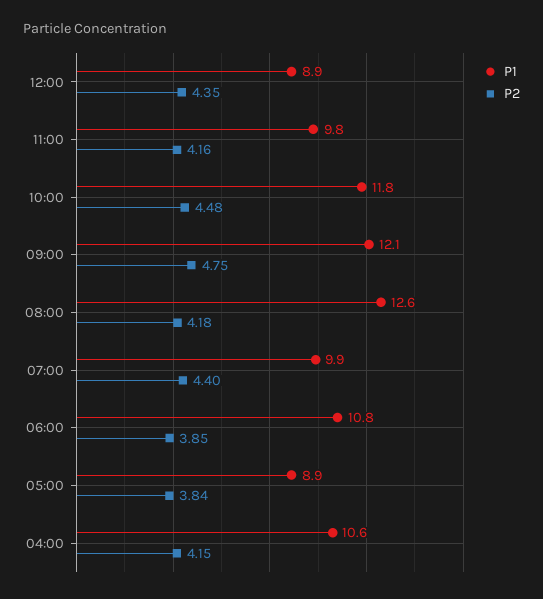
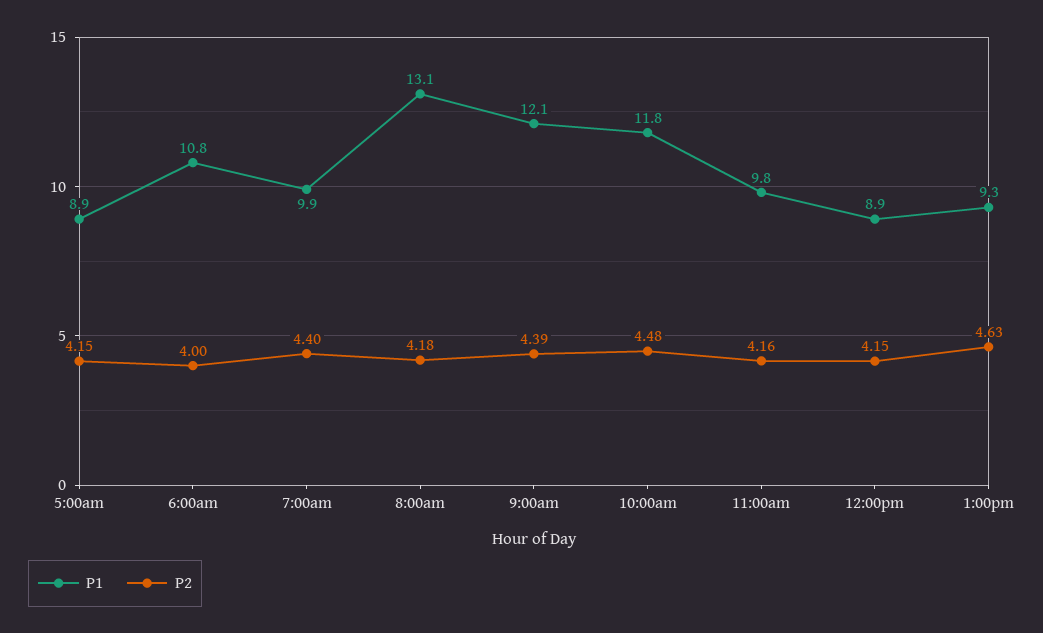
P2, 12:00: 4.35 -> 4.15
P2, 09:00: 4.75 -> 4.39
P1, 08:00: 12.6 -> 13.1
P2, 06:00: 3.85 -> 4
P2, 05:00: 3.84 -> 4.15
P1, 04:00: 10.6 -> none
P2, 04:00: 4.15 -> none
P1, 1:00pm: none -> 9.3
P2, 1:00pm: none -> 4.63

